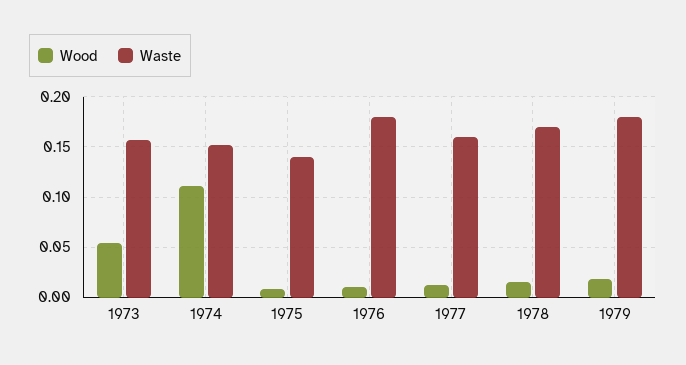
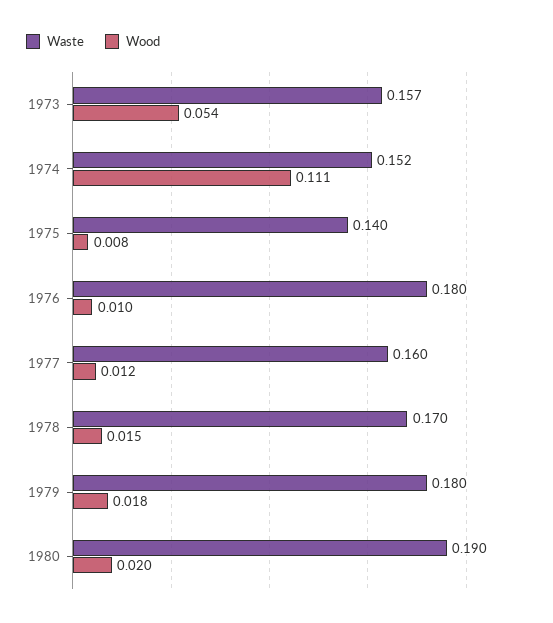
Waste, 1980: none -> 0.19
Wood, 1980: none -> 0.02

